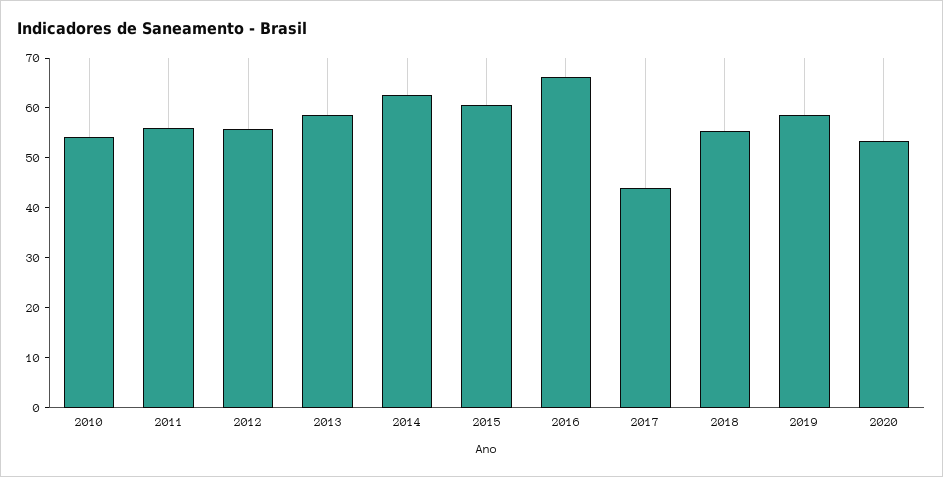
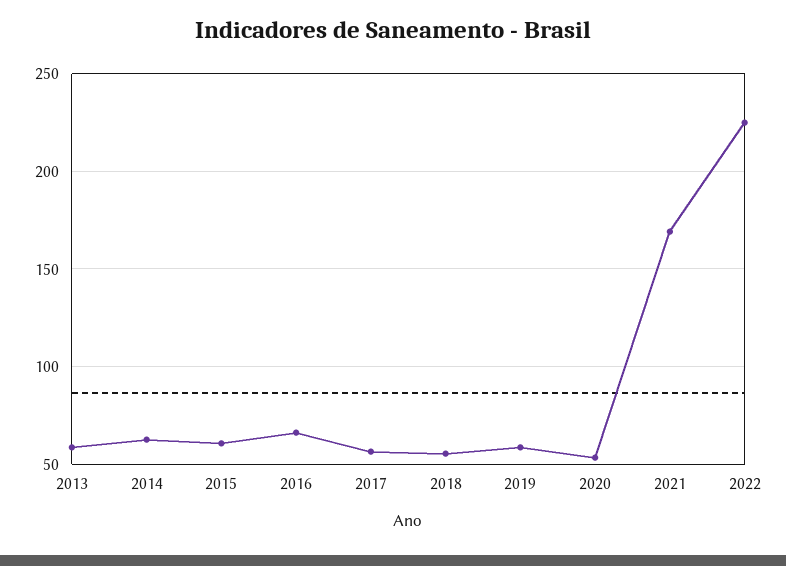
2010: 54 -> none
2011: 56 -> none
2012: 56 -> none
2017: 44 -> 55
2021: none -> 170
2022: none -> 225

